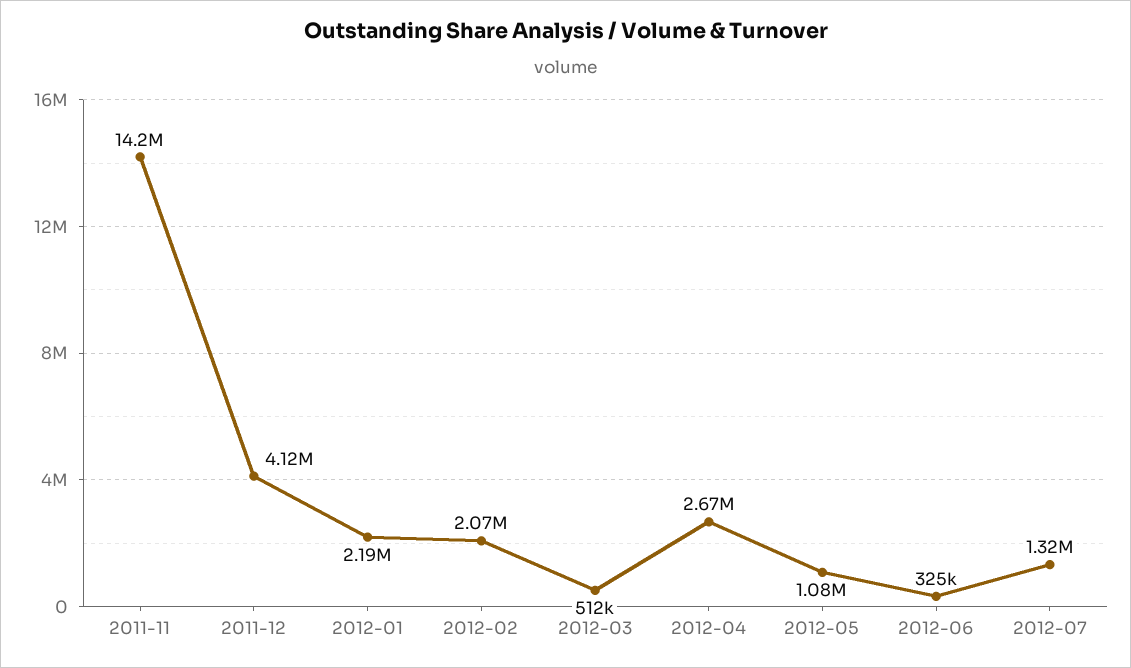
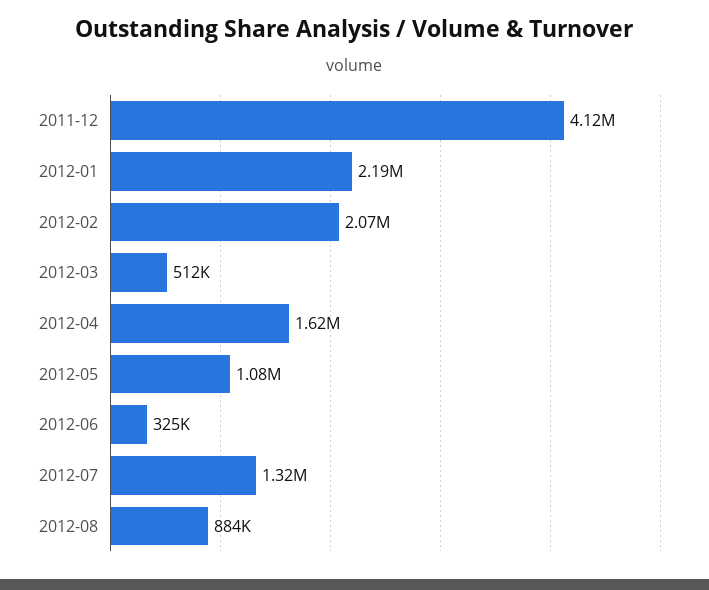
2011-11: 14200000 -> none
2012-04: 2670000 -> 1620000
2012-08: none -> 884000

